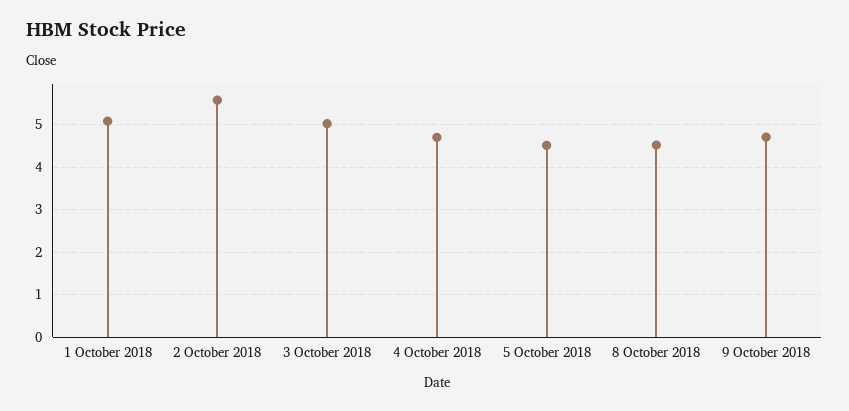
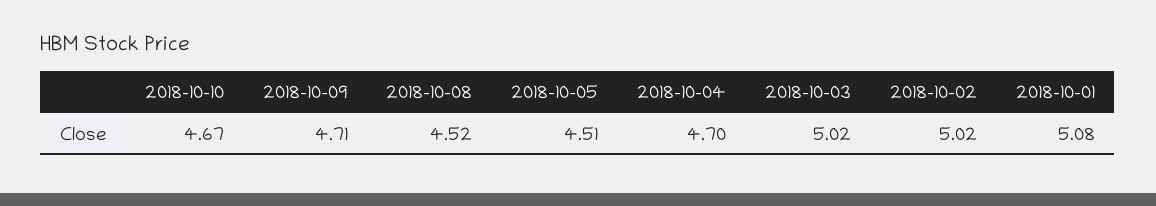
2 October 2018: 5.6 -> 5.02
2018-10-10: none -> 4.67

